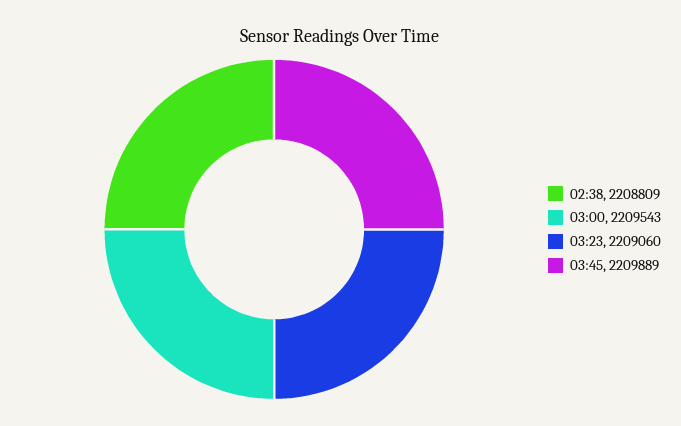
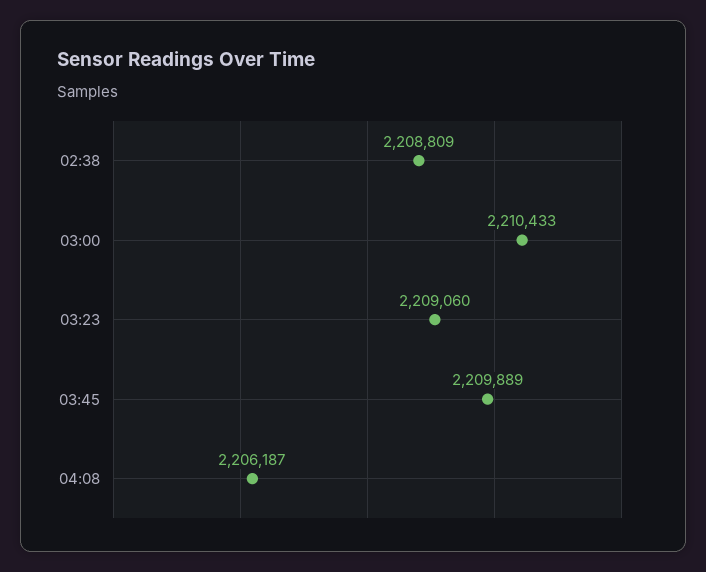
03:00: 2209543 -> 2210433
04:08: none -> 2206187

